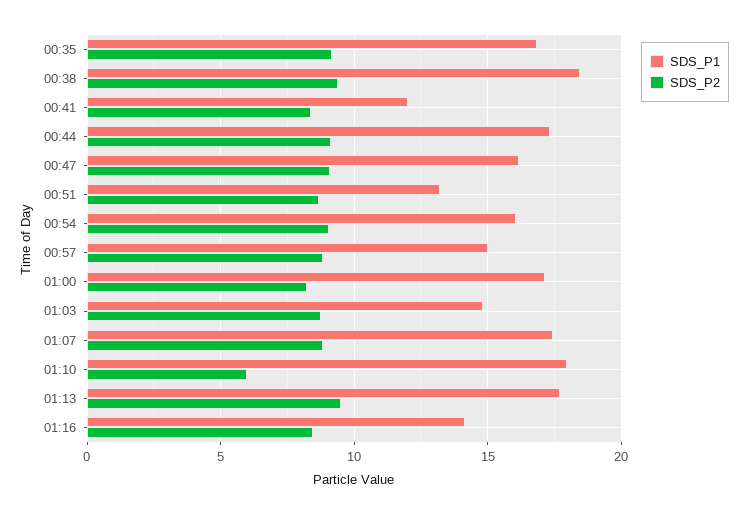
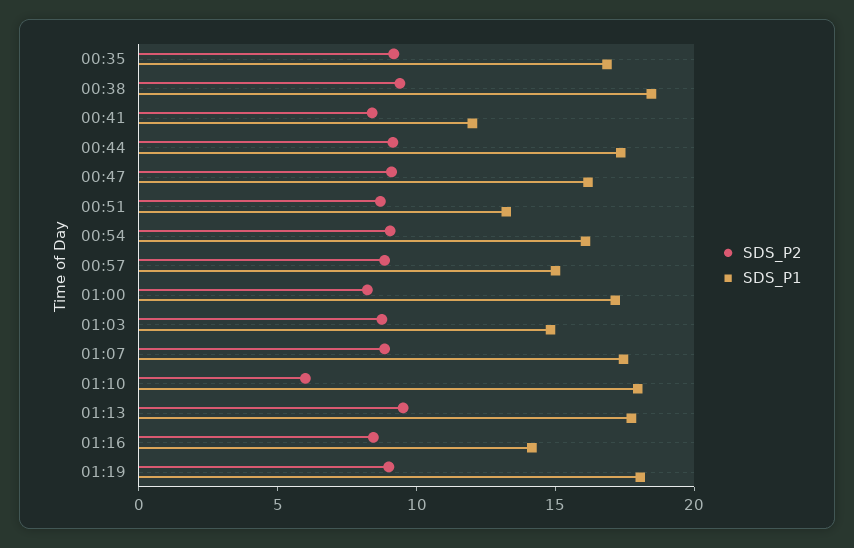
SDS_P2, 01:19: none -> 9
SDS_P1, 01:19: none -> 18

